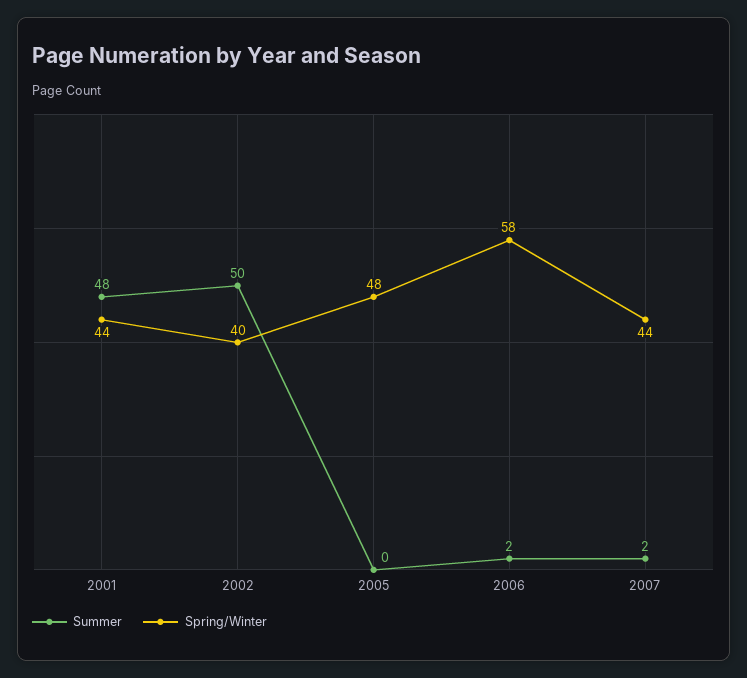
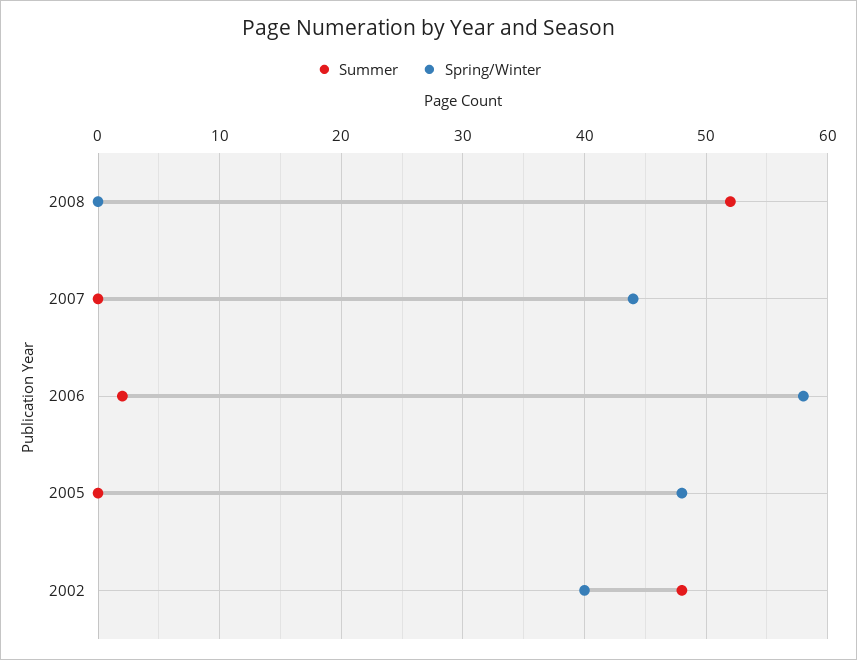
Summer, 2001: 48 -> none
Spring/Winter, 2001: 44 -> none
Summer, 2002: 50 -> 48
Summer, 2007: 2 -> 0
Summer, 2008: none -> 52
Spring/Winter, 2008: none -> 0

